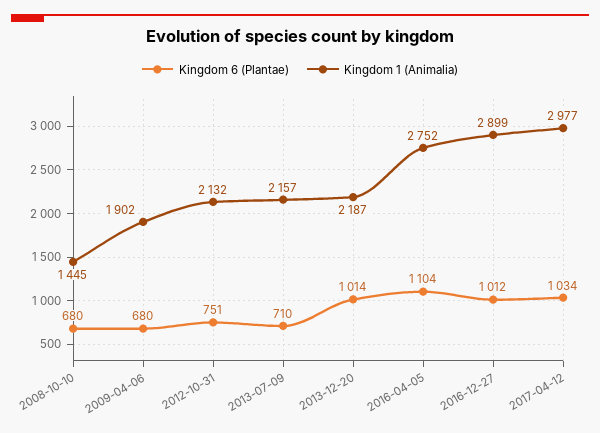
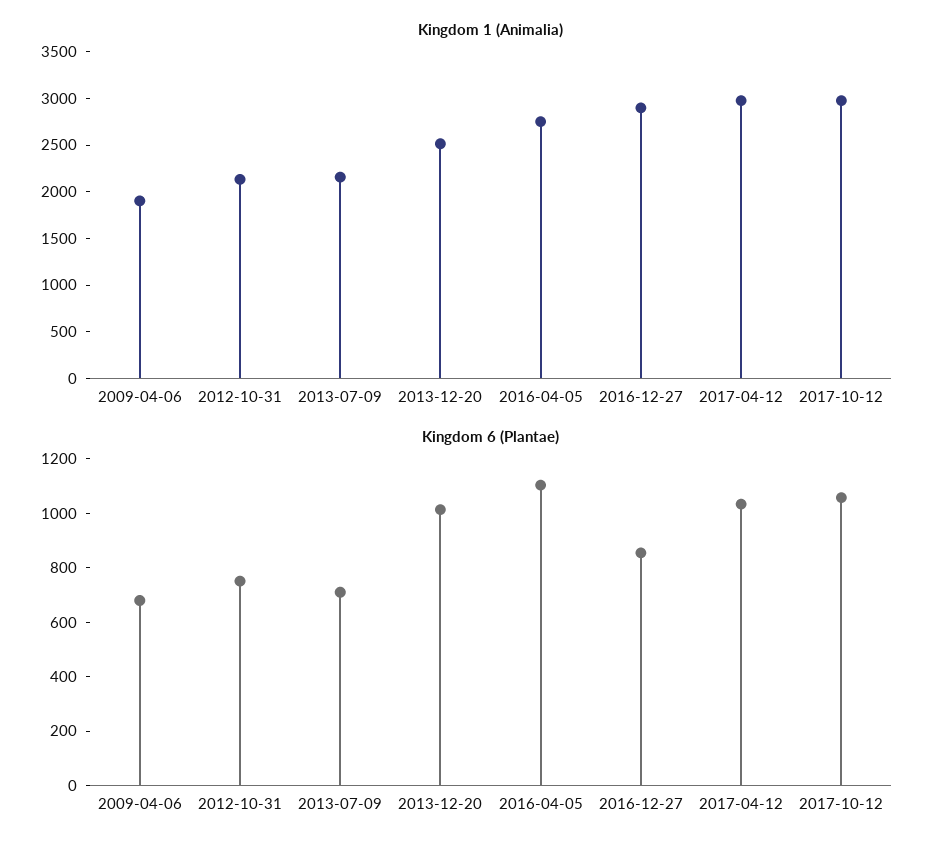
Kingdom 6 (Plantae), 2008-10-10: 680 -> none
Kingdom 1 (Animalia), 2008-10-10: 1445 -> none
Kingdom 1 (Animalia), 2013-12-20: 2187 -> 2500
Kingdom 6 (Plantae), 2016-12-27: 1012 -> 850
Kingdom 1 (Animalia), 2017-10-12: none -> 3000
Kingdom 6 (Plantae), 2017-10-12: none -> 1050

